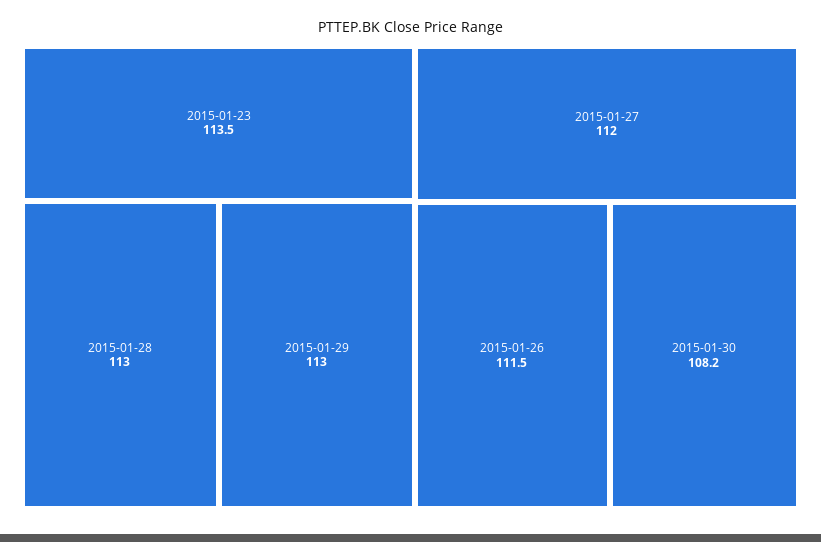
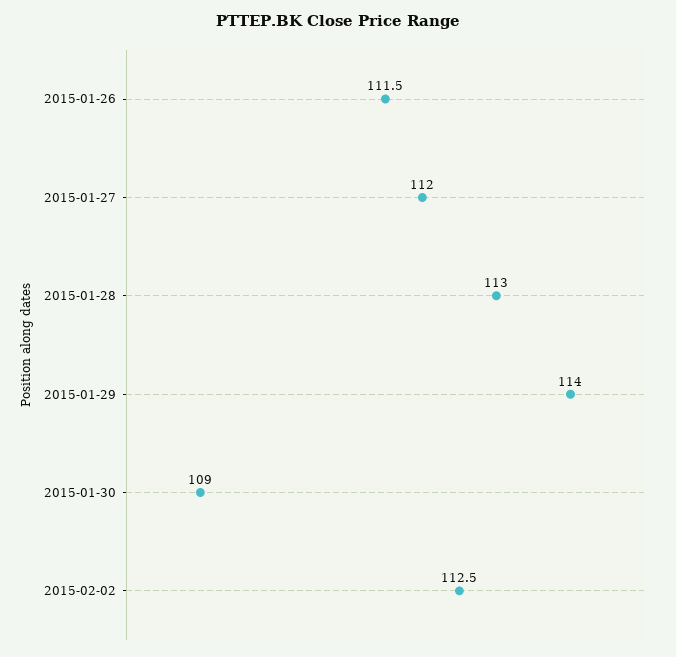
2015-01-23: 113.5 -> none
2015-01-29: 113 -> 114
2015-01-30: 108.2 -> 109
2015-02-02: none -> 112.5

